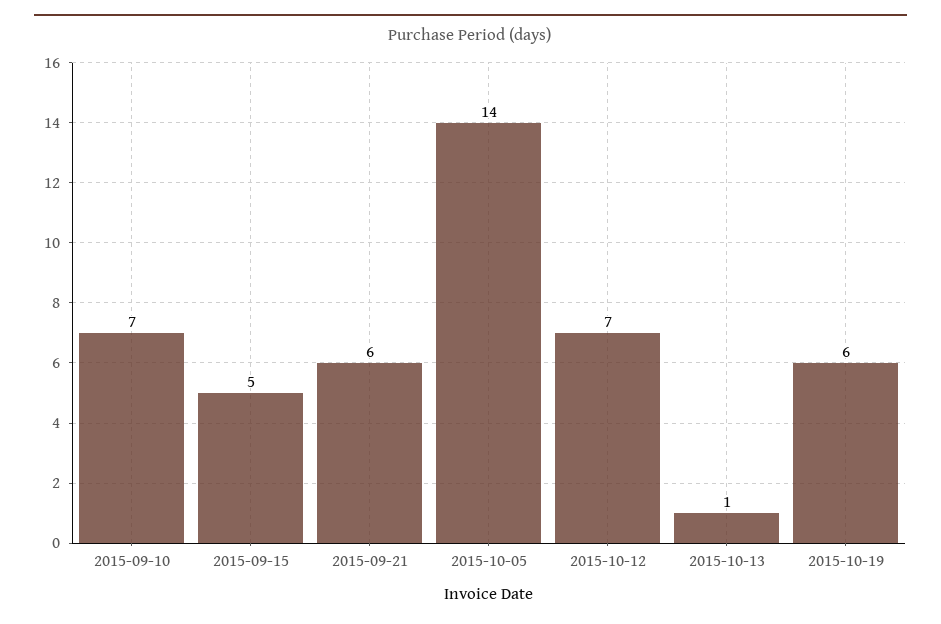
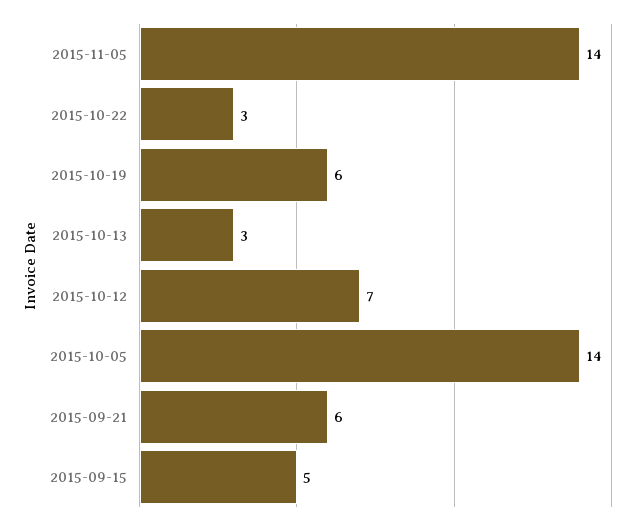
2015-09-10: 7 -> none
2015-10-13: 1 -> 3
2015-11-05: none -> 14
2015-10-22: none -> 3

